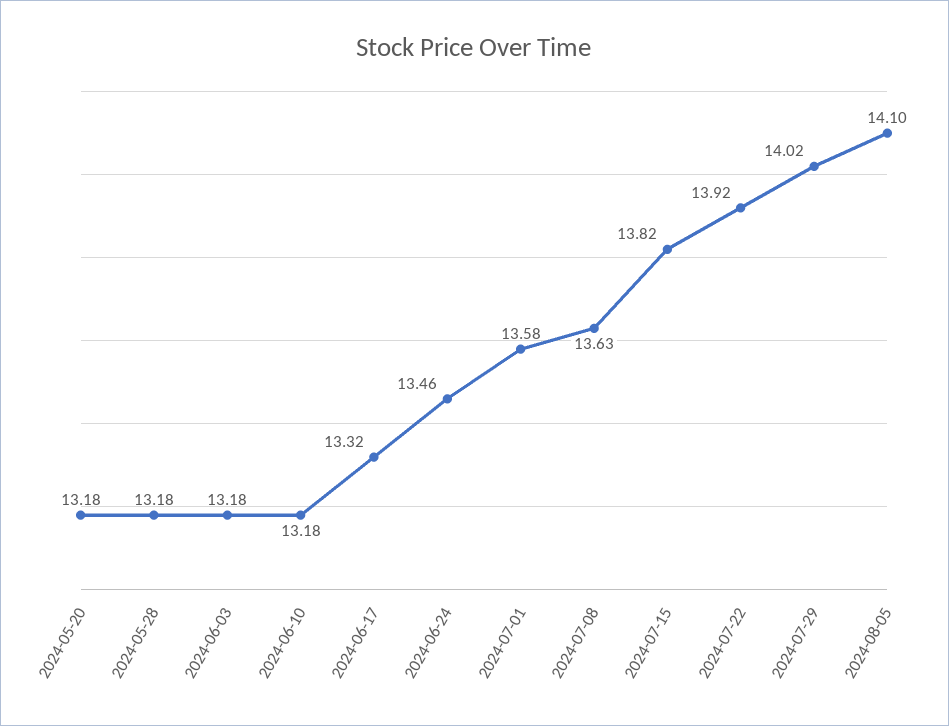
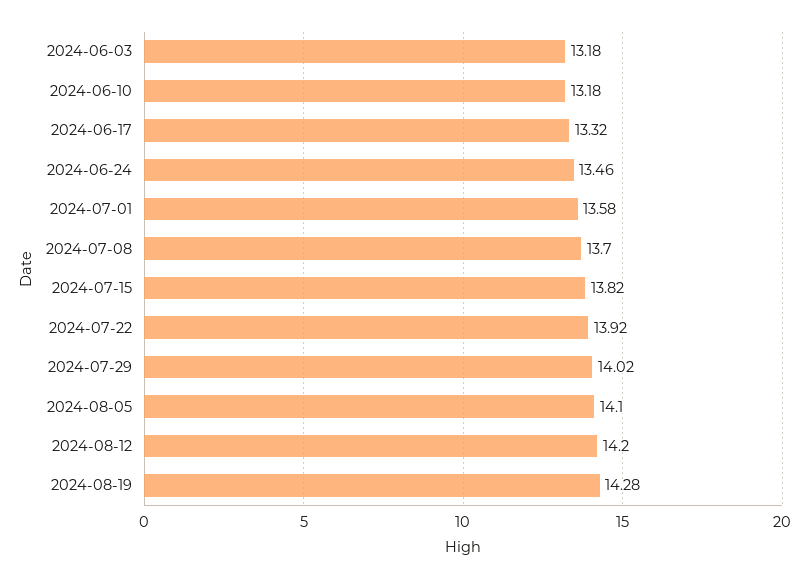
2024-05-20: 13.18 -> none
2024-05-28: 13.18 -> none
2024-07-08: 13.63 -> 13.7
2024-08-12: none -> 14.2
2024-08-19: none -> 14.28

